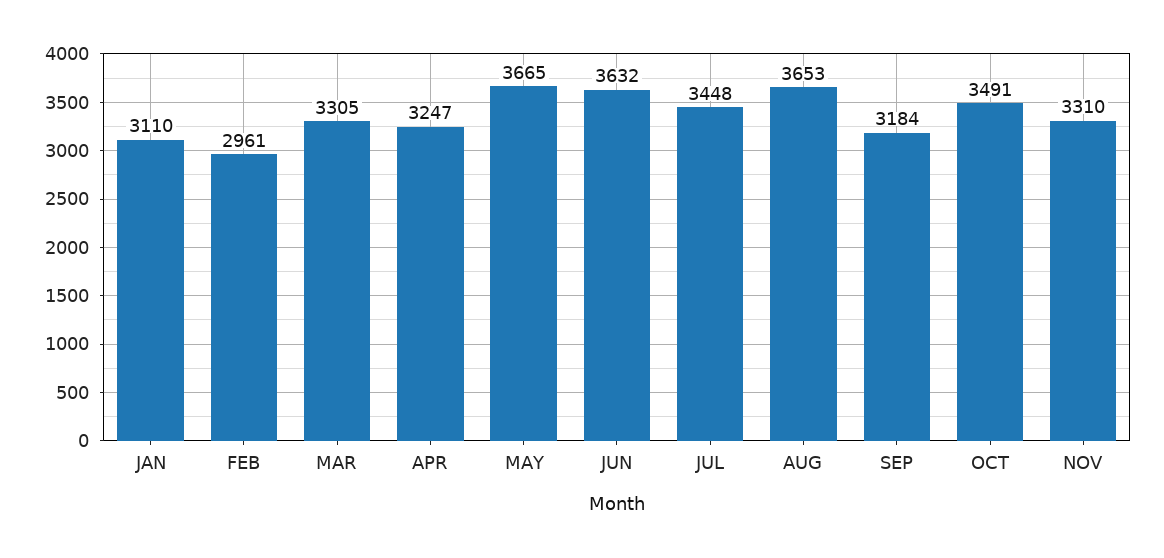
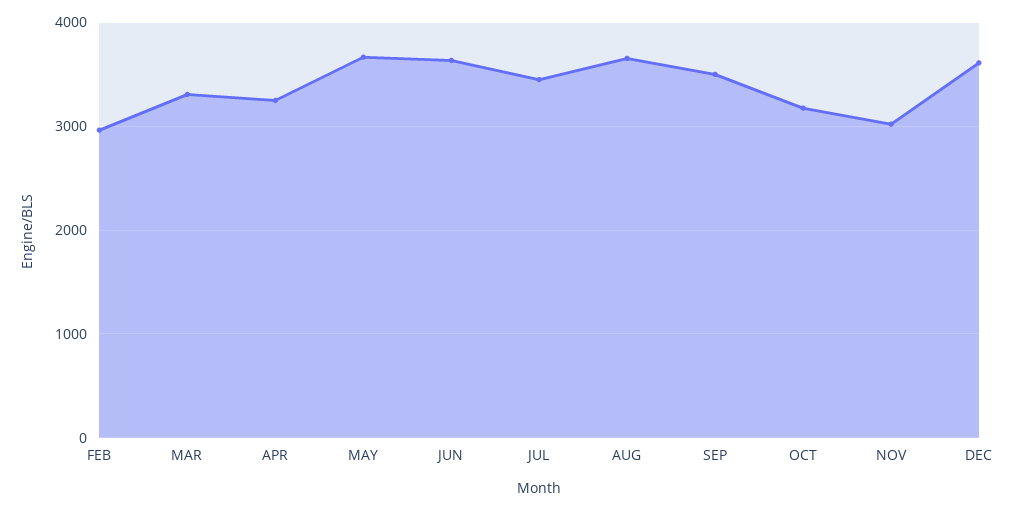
JAN: 3110 -> none
SEP: 3184 -> 3500
OCT: 3491 -> 3200
NOV: 3310 -> 3000
DEC: none -> 3600

